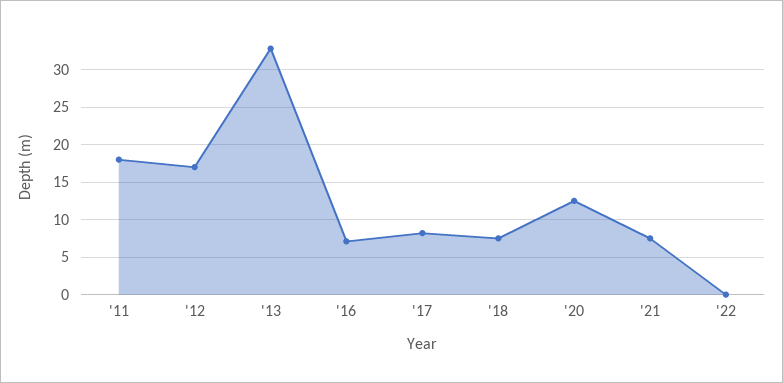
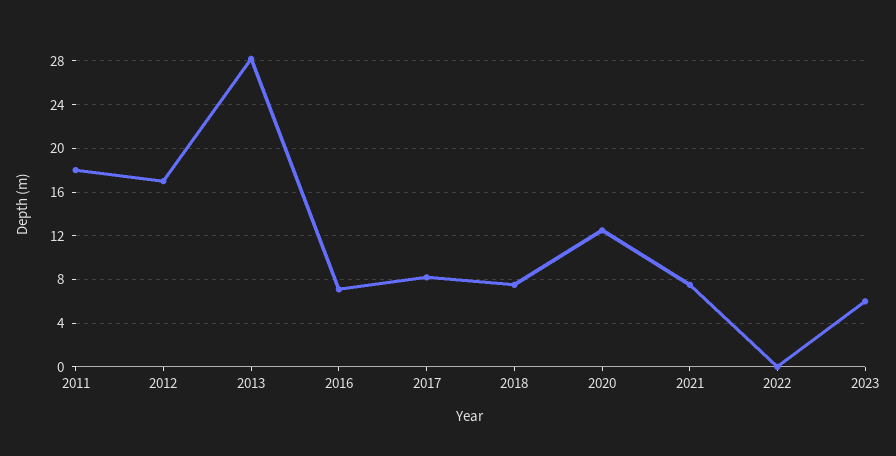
'13: 33 -> 28
2023: none -> 6

